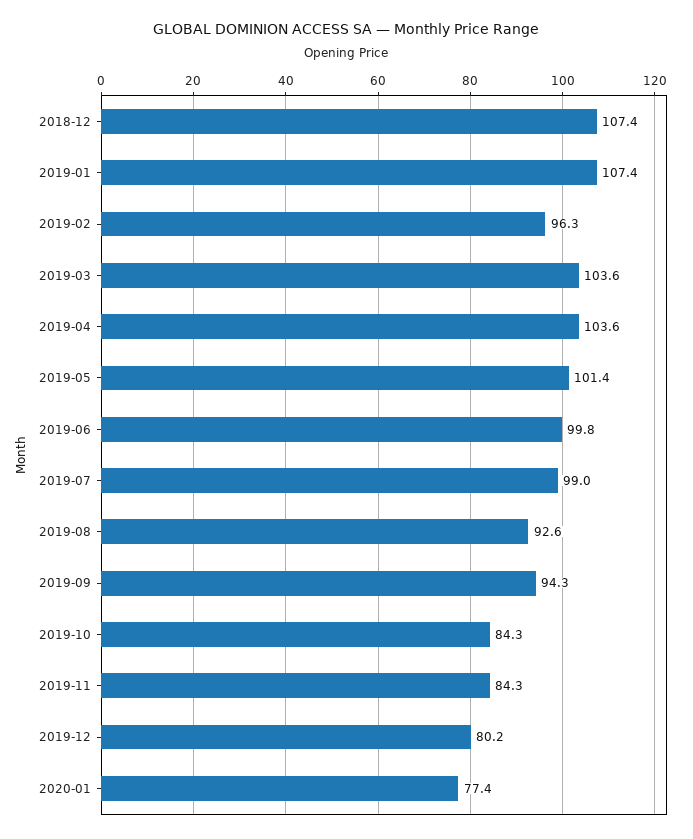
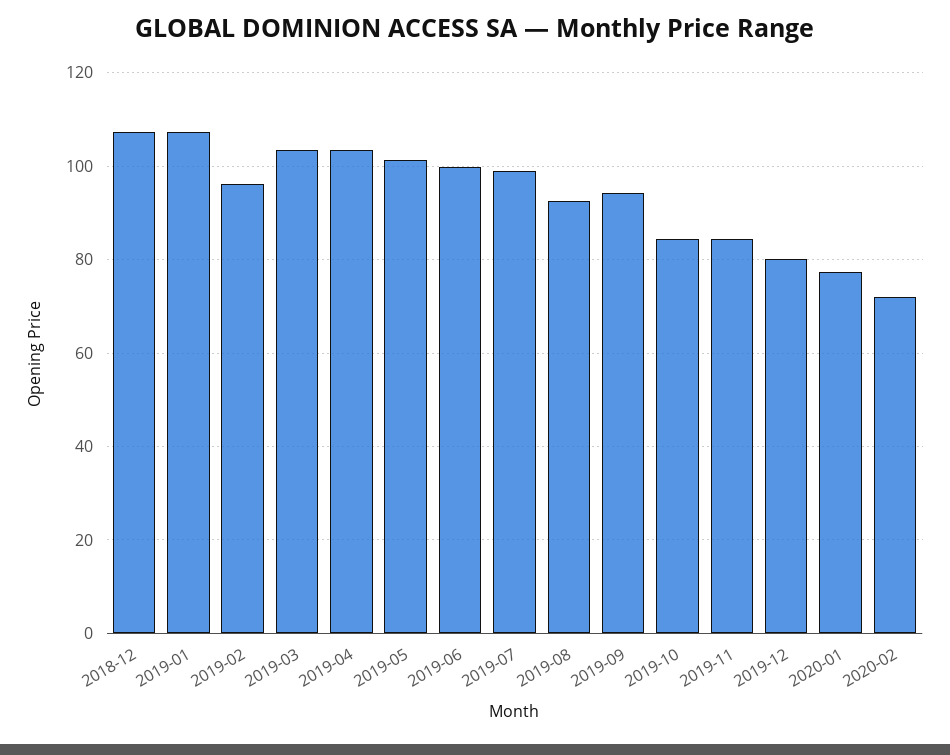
2020-02: none -> 72

